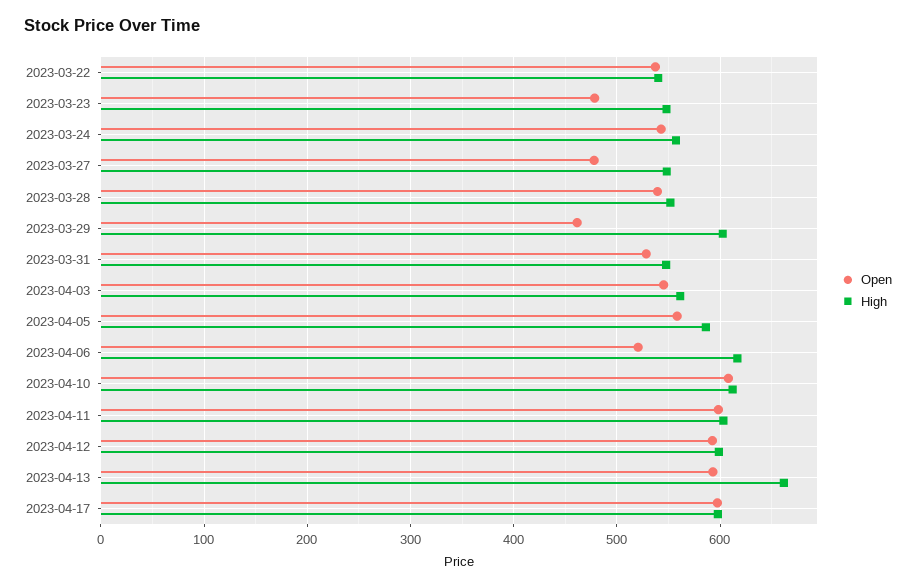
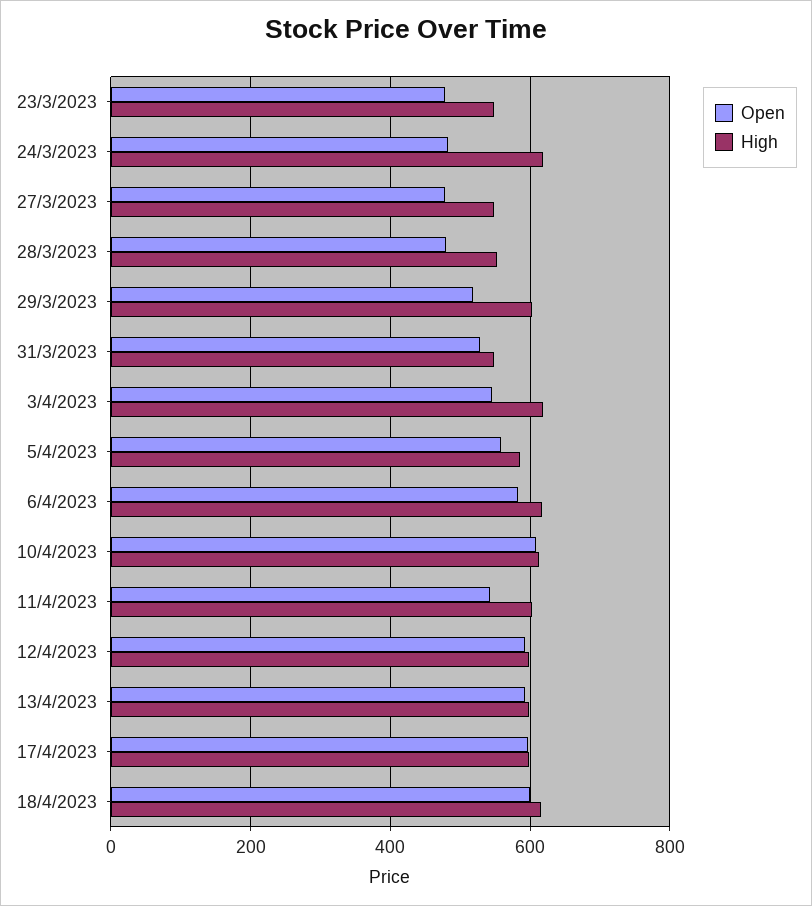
Open, 2023-03-22: 540 -> none
High, 2023-03-22: 540 -> none
Open, 2023-03-24: 540 -> 480
High, 2023-03-24: 560 -> 620
Open, 2023-03-28: 540 -> 480
Open, 2023-03-29: 460 -> 520
High, 2023-04-03: 560 -> 620
Open, 2023-04-06: 520 -> 580
Open, 2023-04-11: 600 -> 540
High, 2023-04-13: 660 -> 600
Open, 18/4/2023: none -> 600
High, 18/4/2023: none -> 620

